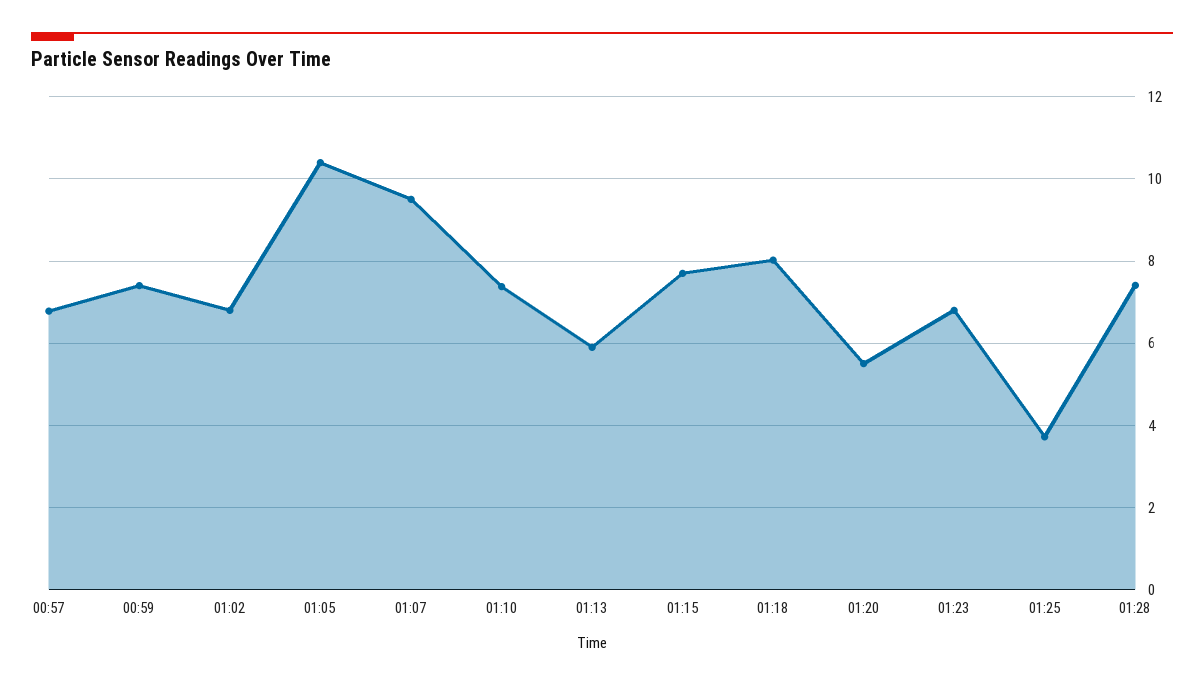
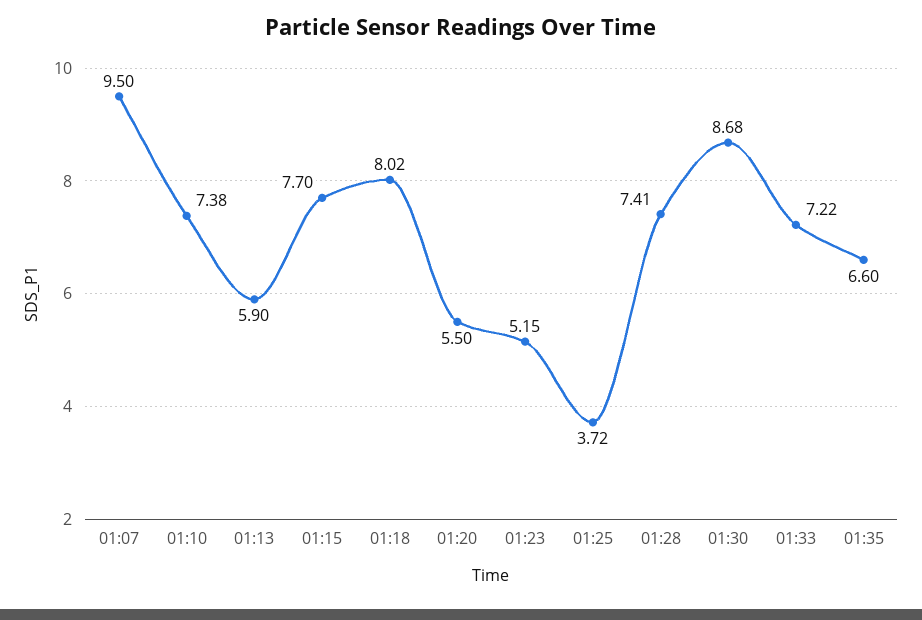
00:57: 6.8 -> none
00:59: 7.4 -> none
01:02: 6.8 -> none
01:05: 10.4 -> none
01:23: 6.8 -> 5.15
01:30: none -> 8.68
01:33: none -> 7.22
01:35: none -> 6.6

